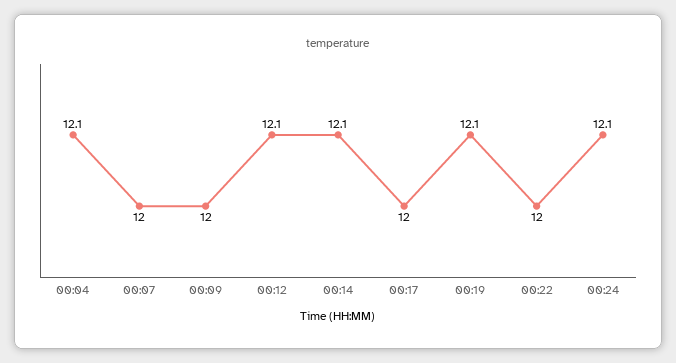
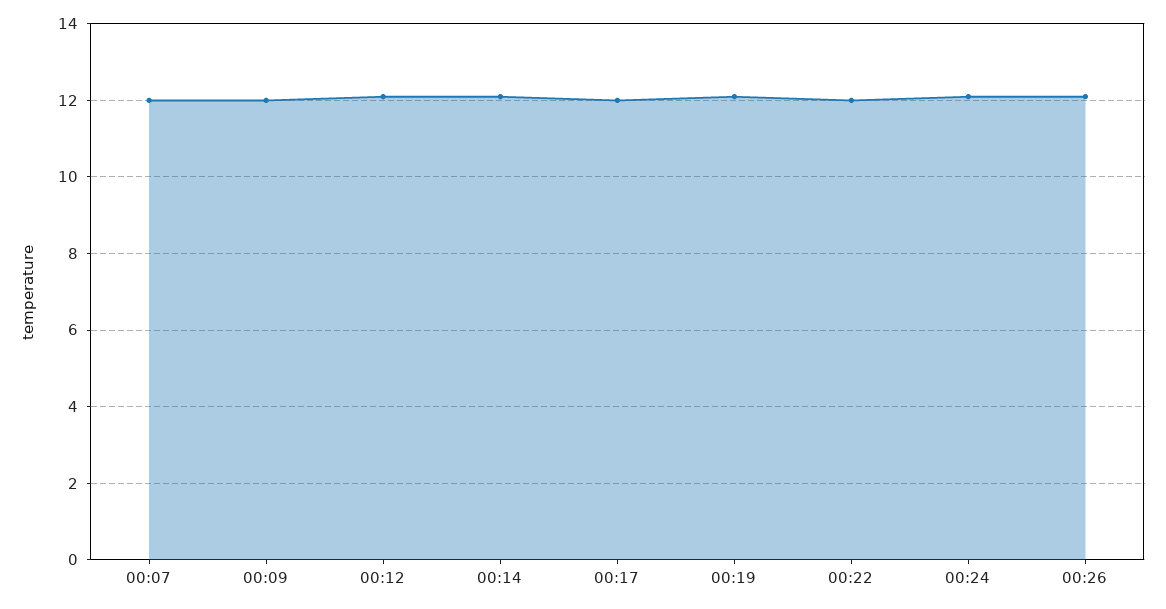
00:04: 12.1 -> none
00:26: none -> 12

